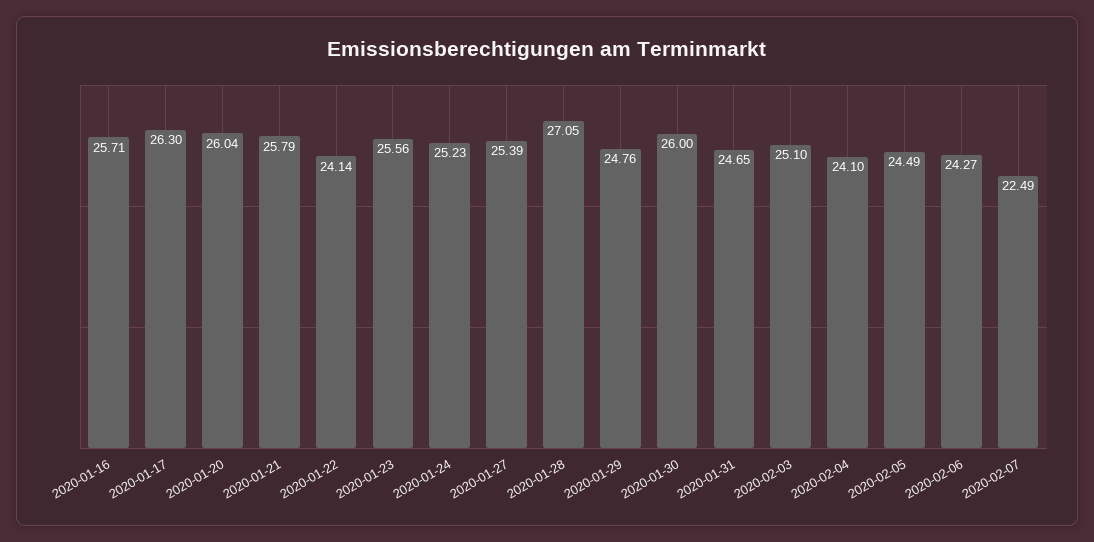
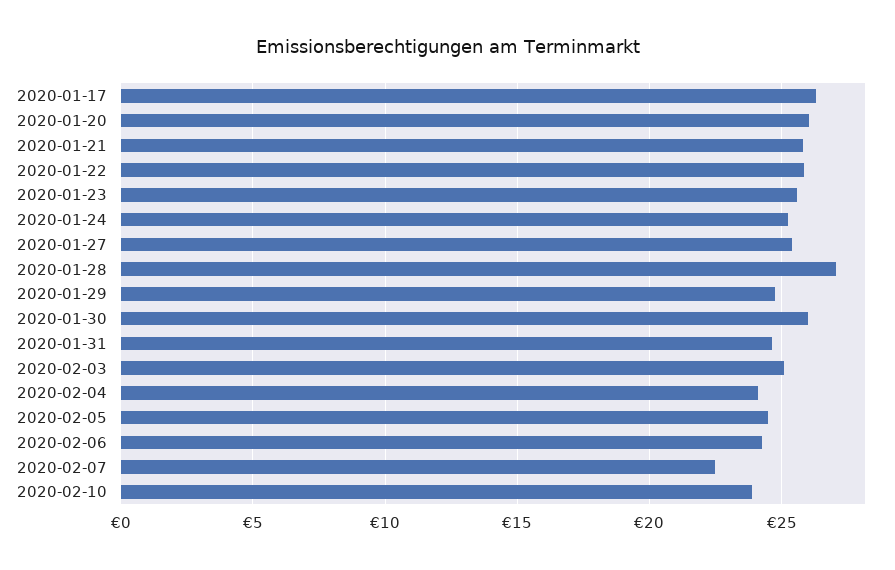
2020-01-16: 25.71 -> none
2020-01-22: 24.14 -> 26
2020-02-10: none -> 24

